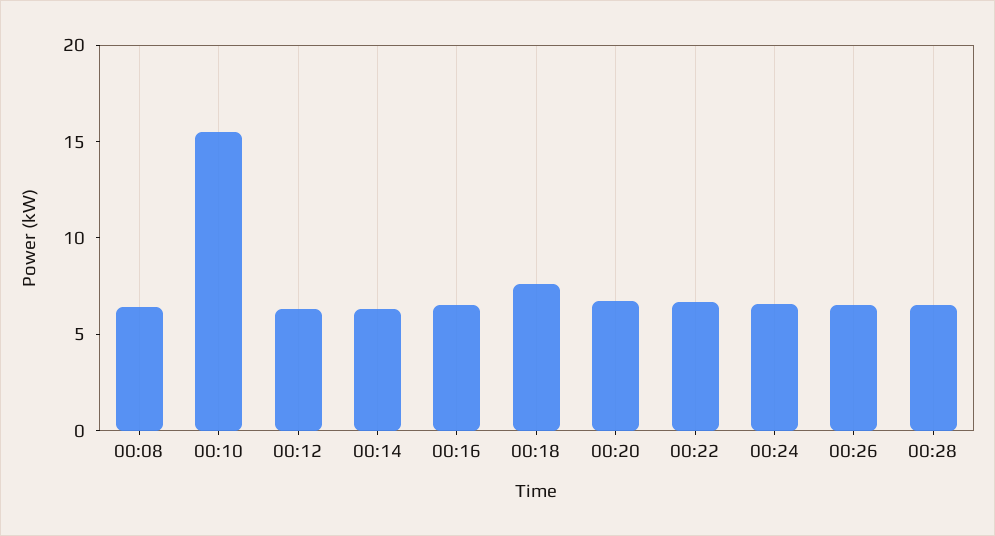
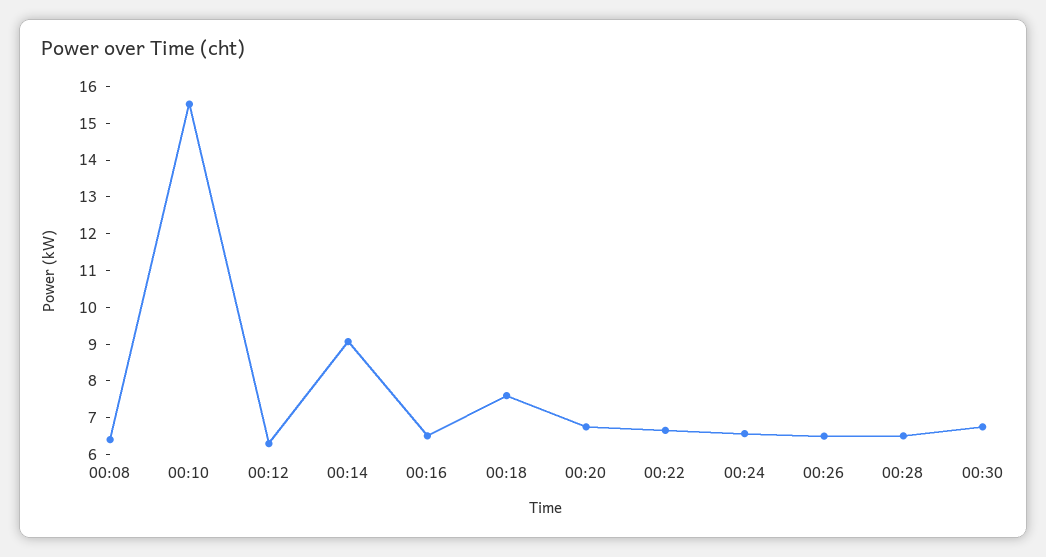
00:14: 6 -> 9
00:30: none -> 6.75

